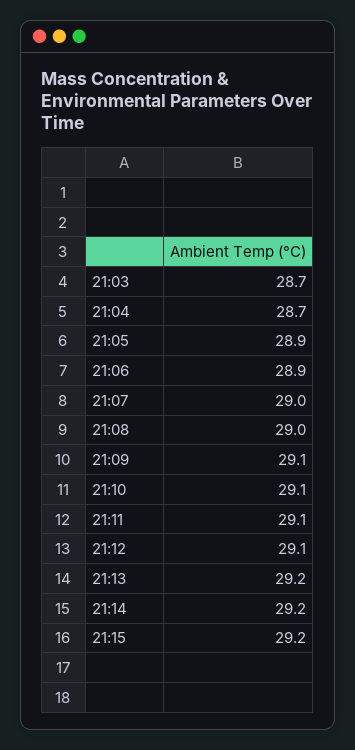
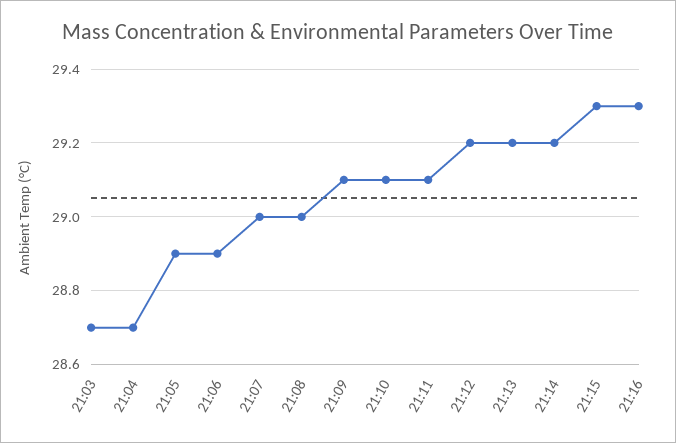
21:12: 29.1 -> 29.2
21:15: 29.2 -> 29.3
21:16: none -> 29.3

